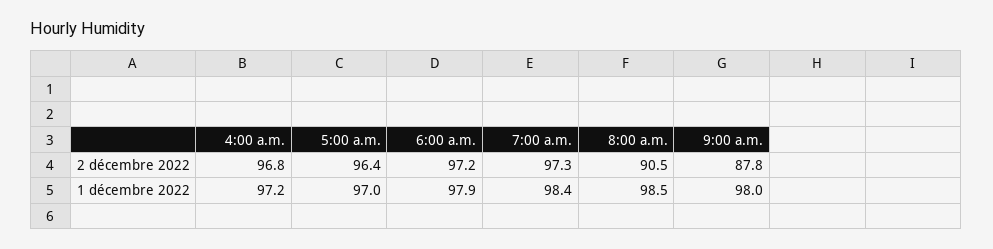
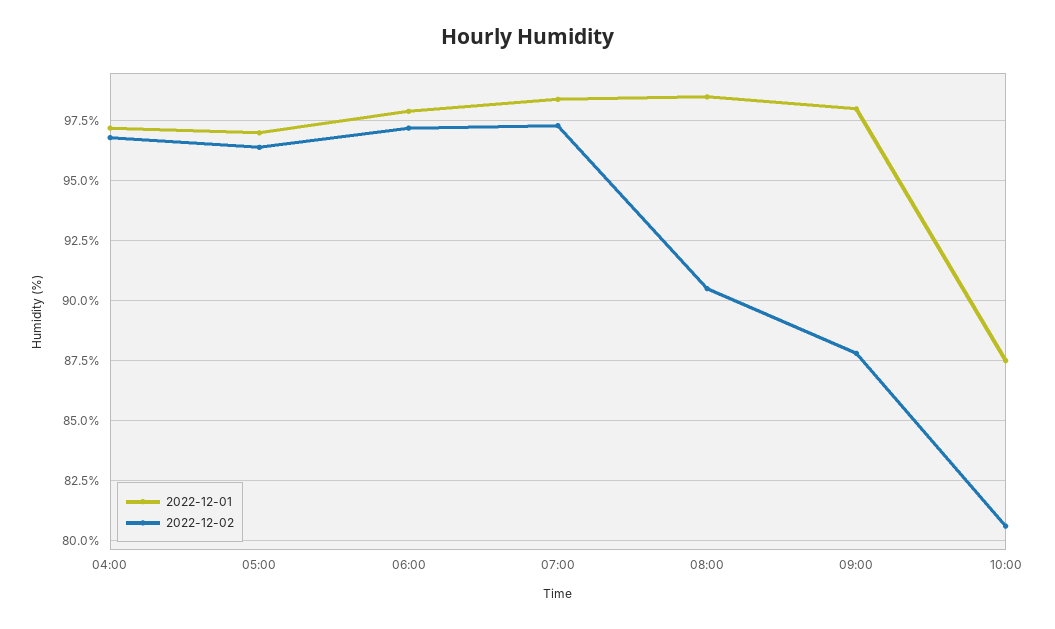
1 décembre 2022, 10:00: none -> 87.5
2 décembre 2022, 10:00: none -> 80.5

